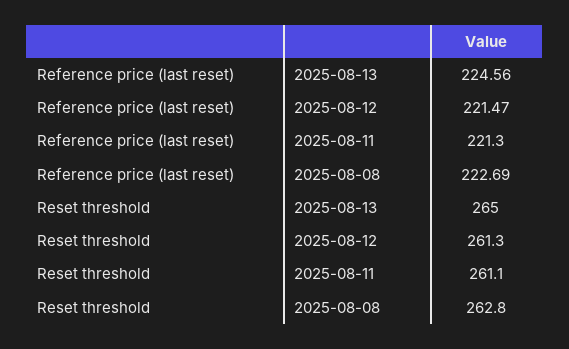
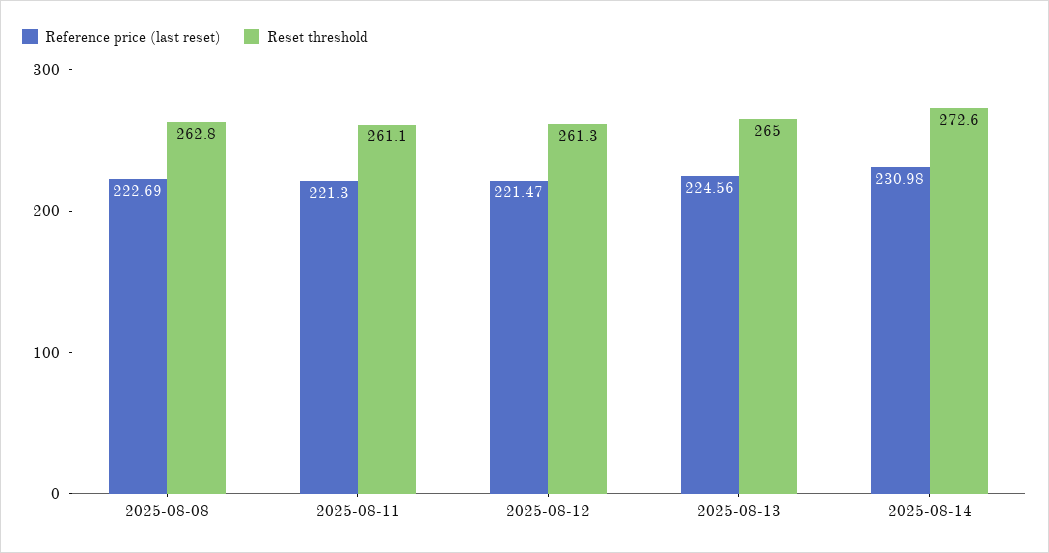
Reference price (last reset), 2025-08-14: none -> 230.98
Reset threshold, 2025-08-14: none -> 272.6

